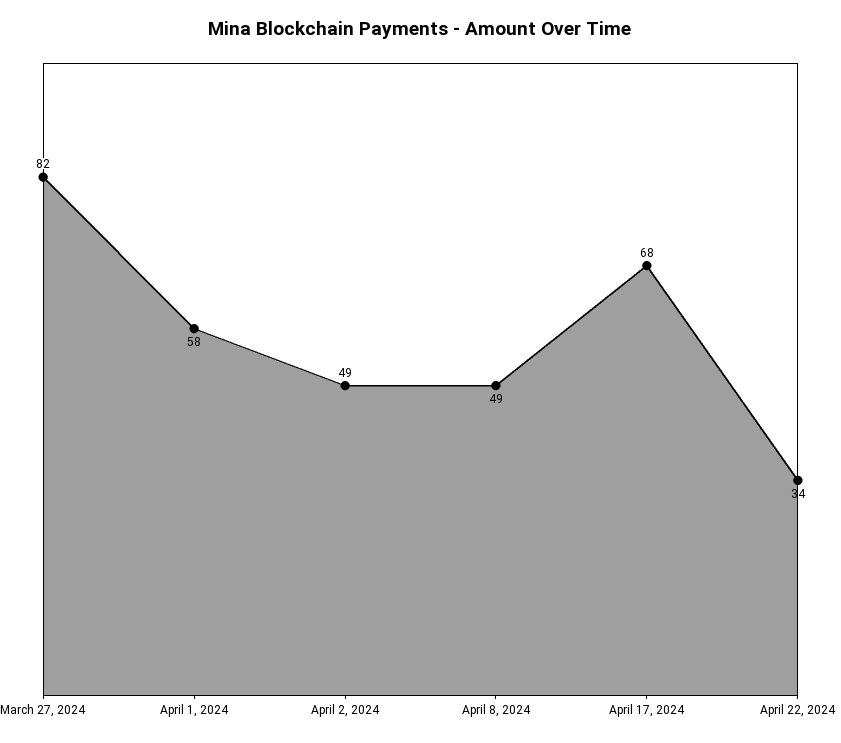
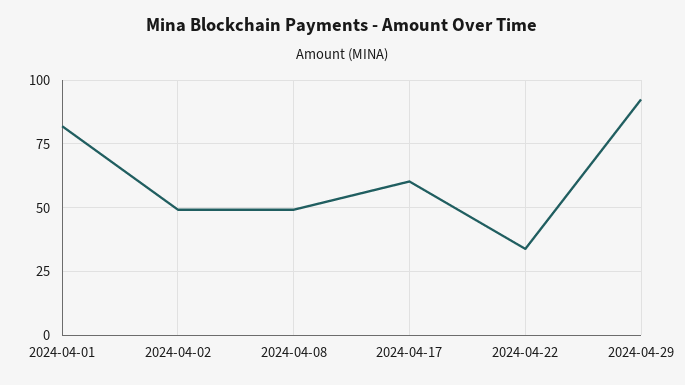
March 27, 2024: 82 -> none
April 1, 2024: 58 -> 82.5
April 17, 2024: 68 -> 60
2024-04-29: none -> 92.5

